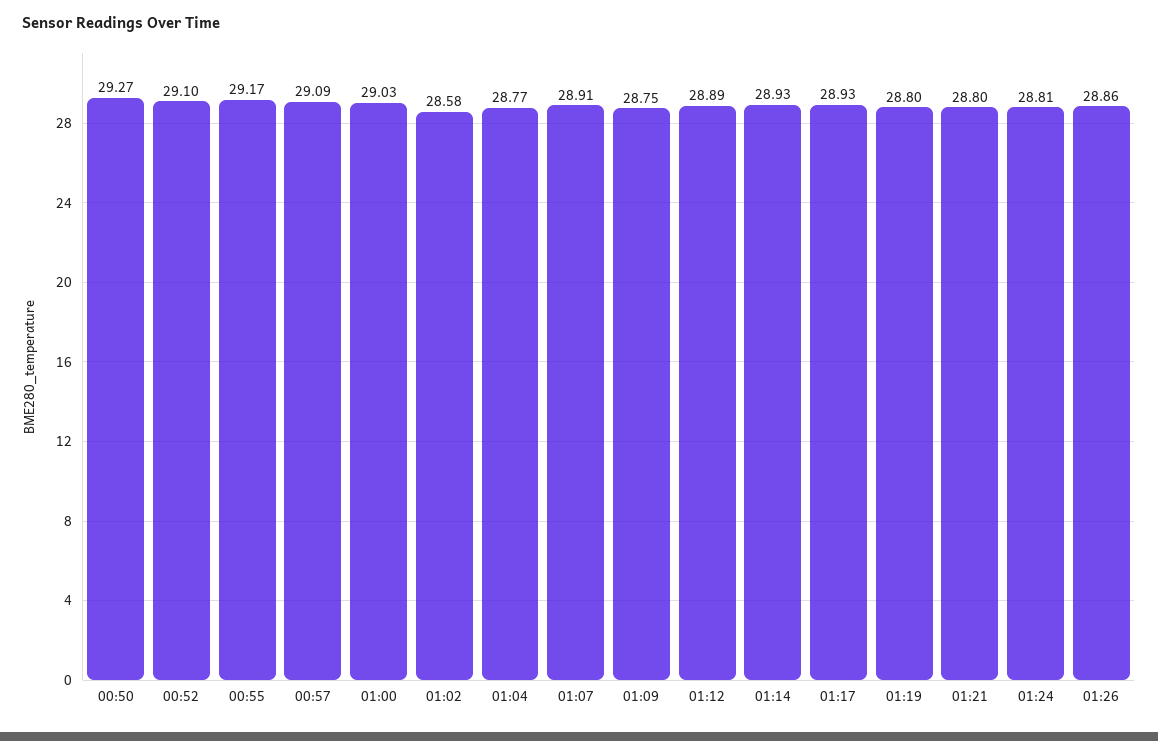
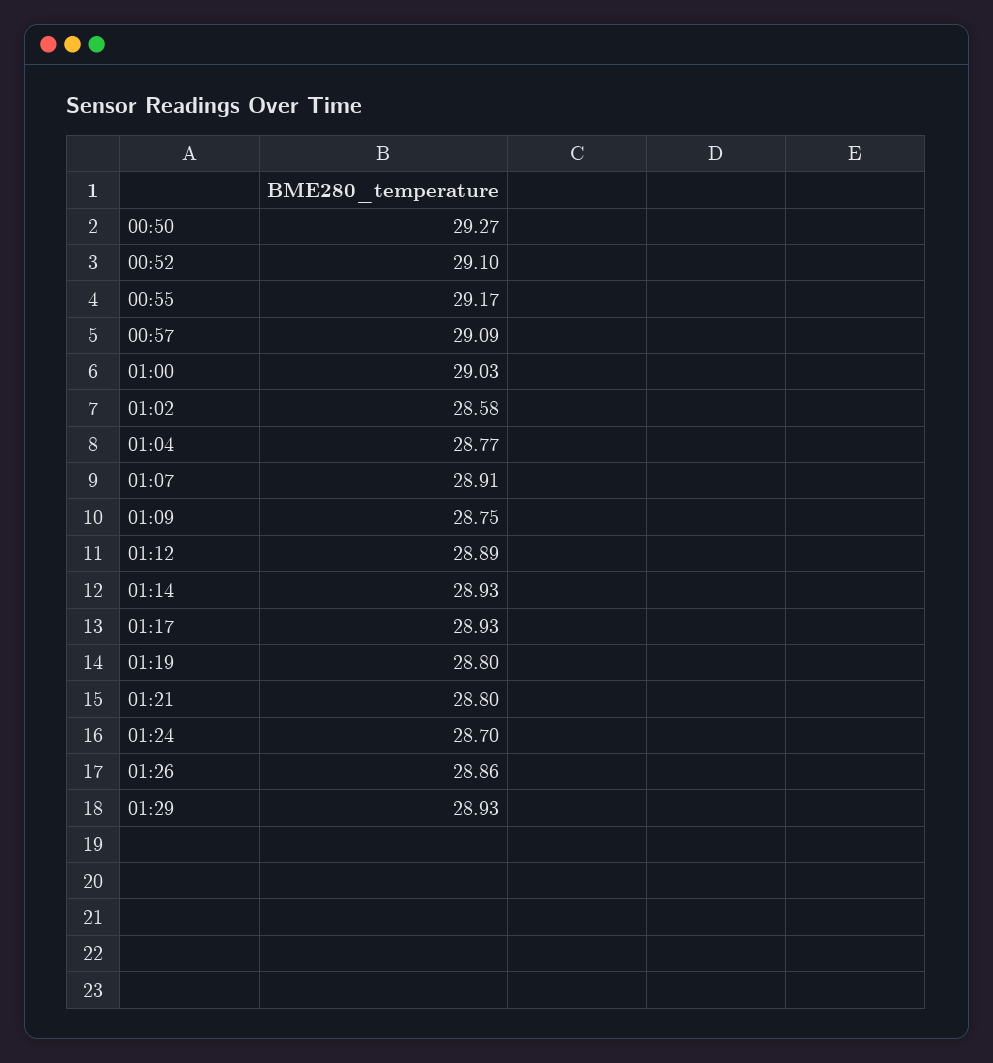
01:24: 28.81 -> 28.7
01:29: none -> 28.93

